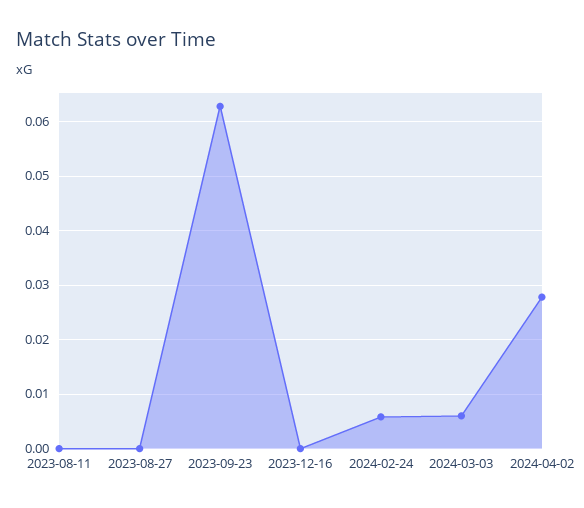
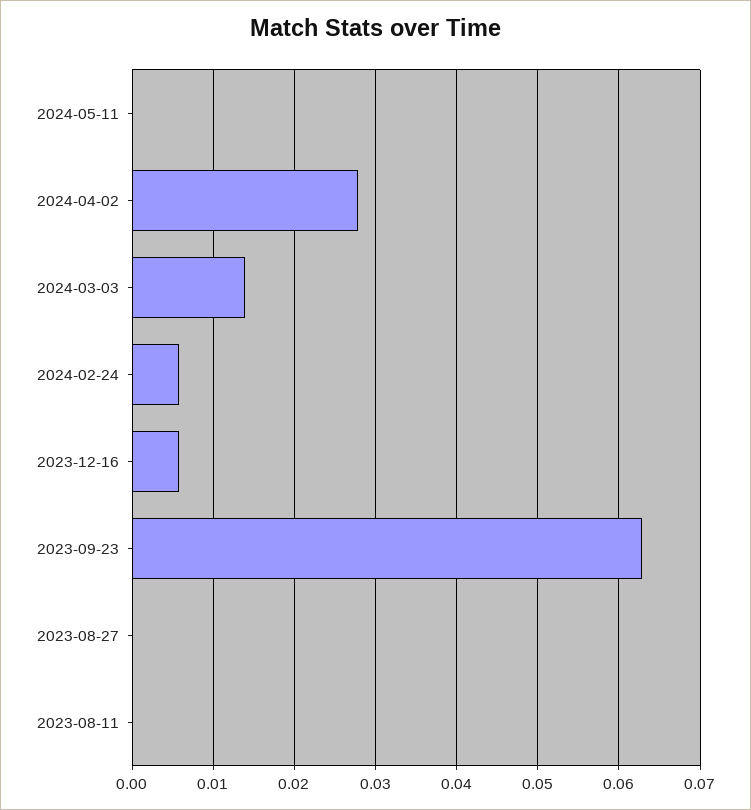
2023-12-16: 0 -> 0.006
2024-03-03: 0.006 -> 0.014
2024-05-11: none -> 0

